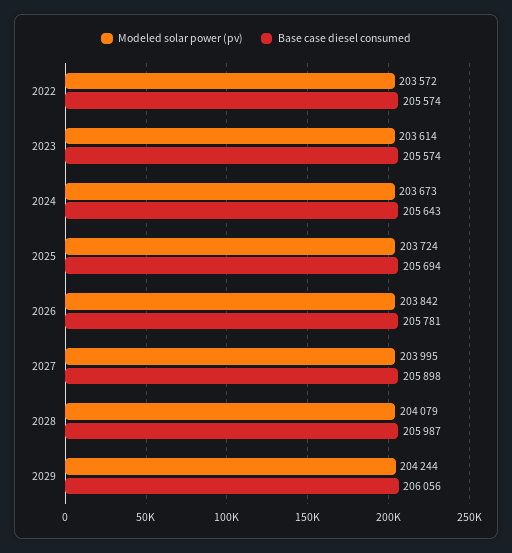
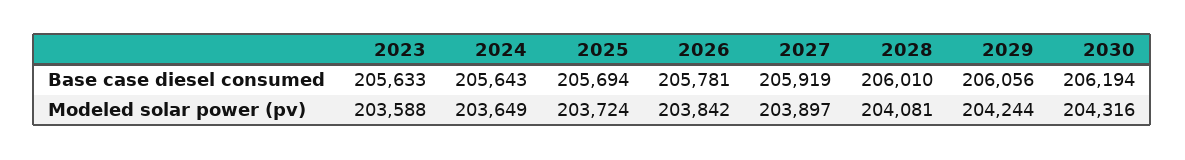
Modeled solar power (pv), 2022: 203572 -> none
Base case diesel consumed, 2022: 205574 -> none
Modeled solar power (pv), 2023: 203614 -> 203588
Base case diesel consumed, 2023: 205574 -> 205633
Modeled solar power (pv), 2024: 203673 -> 203649
Modeled solar power (pv), 2027: 203995 -> 203897
Base case diesel consumed, 2027: 205898 -> 205919
Modeled solar power (pv), 2028: 204079 -> 204081
Base case diesel consumed, 2028: 205987 -> 206010
Base case diesel consumed, 2030: none -> 206194
Modeled solar power (pv), 2030: none -> 204316

